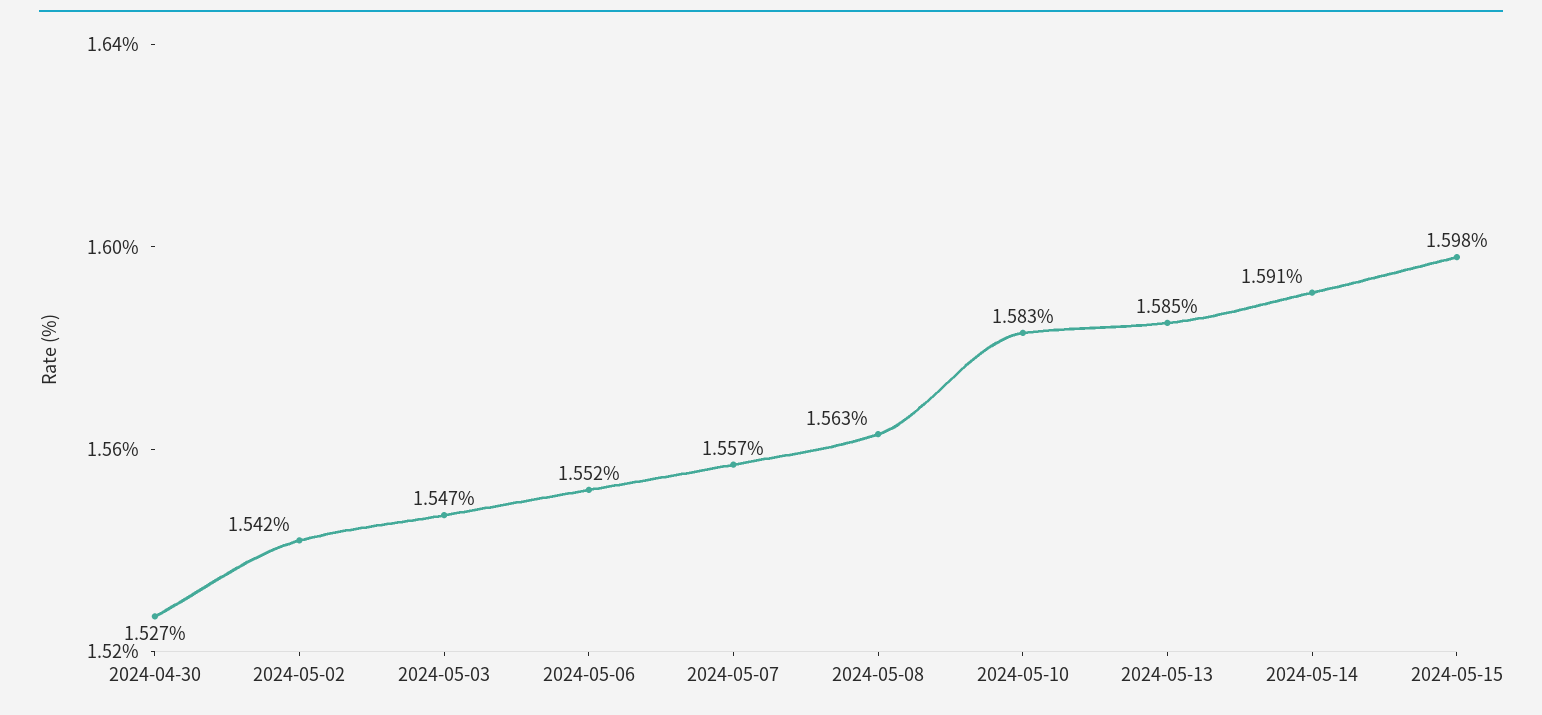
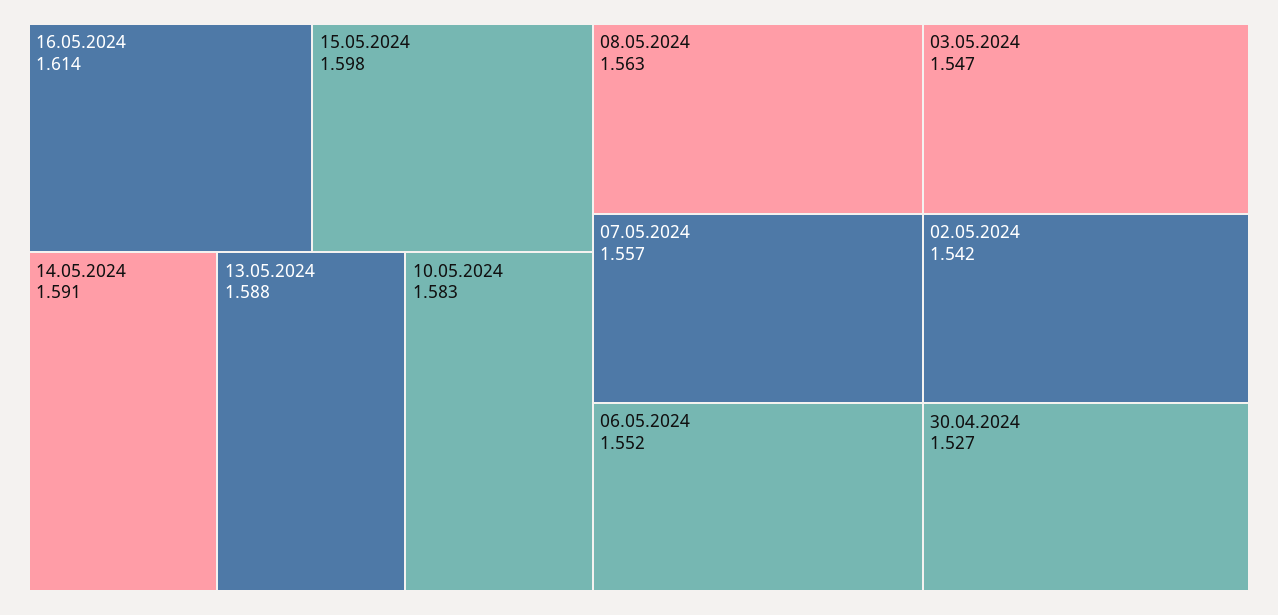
2024-05-13: 1.585 -> 1.588
16.05.2024: none -> 1.614

